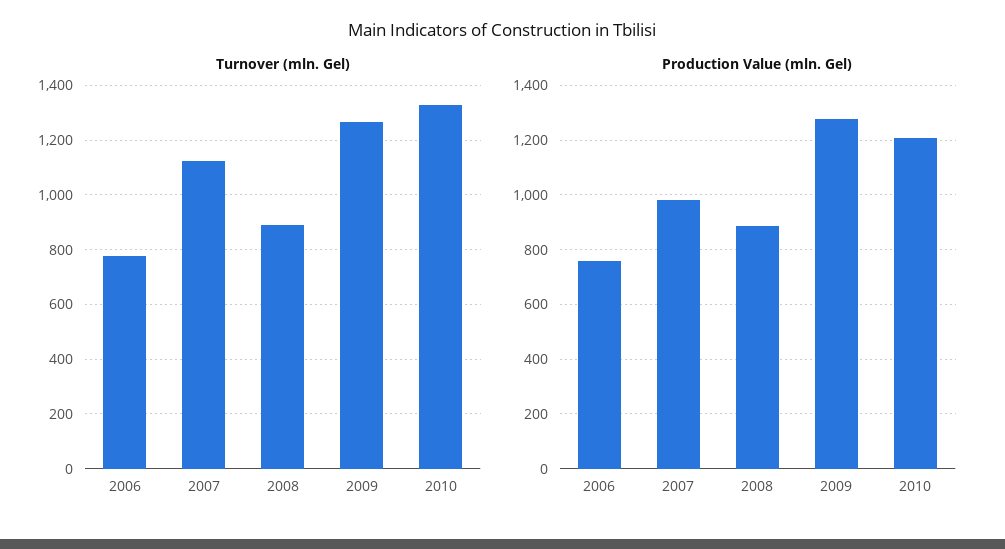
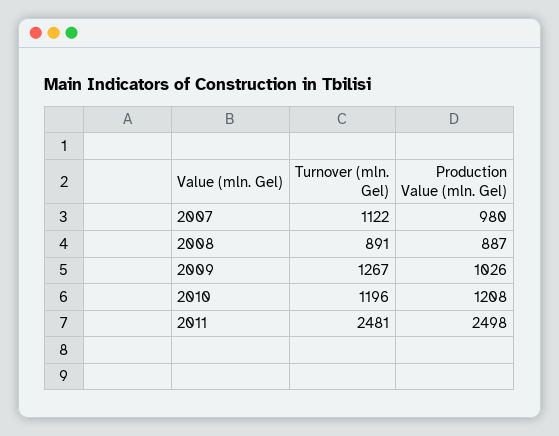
Turnover (mln. Gel), 2006: 775 -> none
Turnover (mln. Gel), 2010: 1325 -> 1196
Production Value (mln. Gel), 2006: 750 -> none
Production Value (mln. Gel), 2009: 1275 -> 1026
Turnover (mln. Gel), 2011: none -> 2481
Production Value (mln. Gel), 2011: none -> 2498

